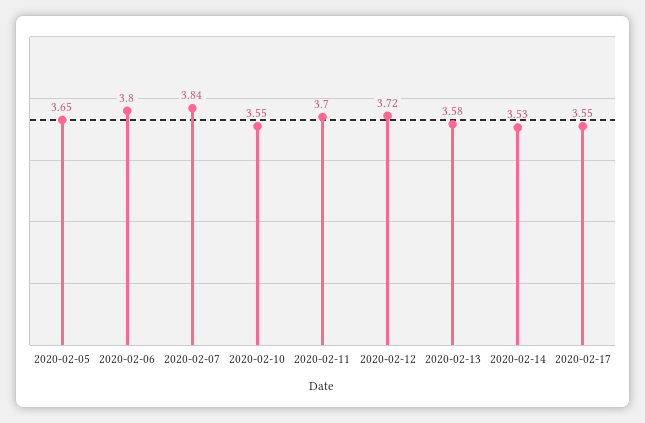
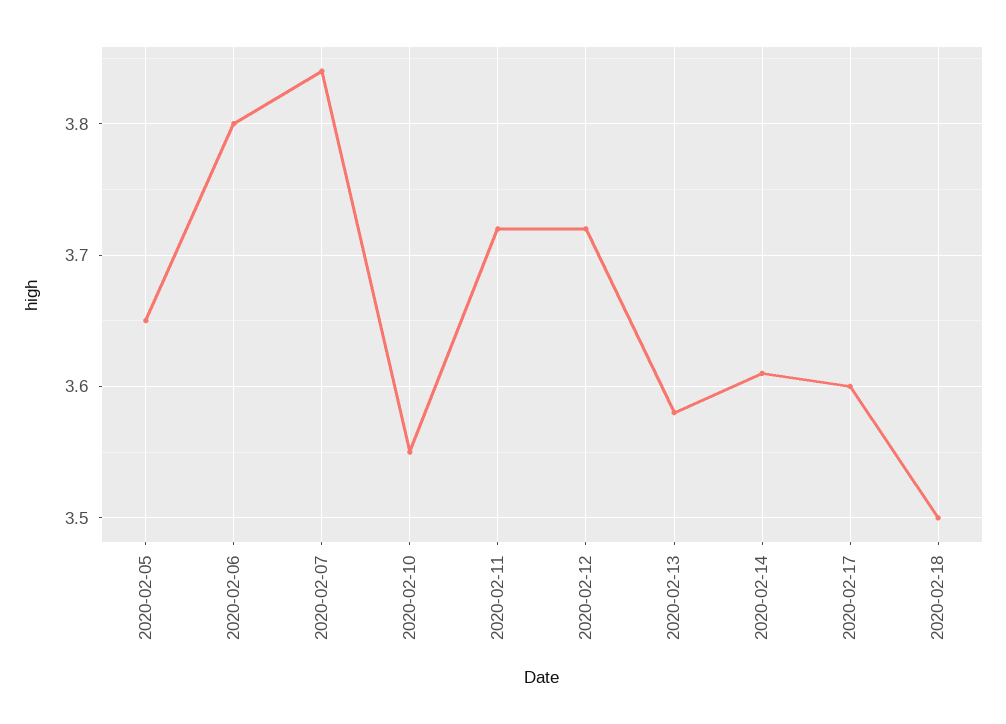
2020-02-11: 3.7 -> 3.72
2020-02-14: 3.53 -> 3.61
2020-02-17: 3.55 -> 3.6
2020-02-18: none -> 3.5

